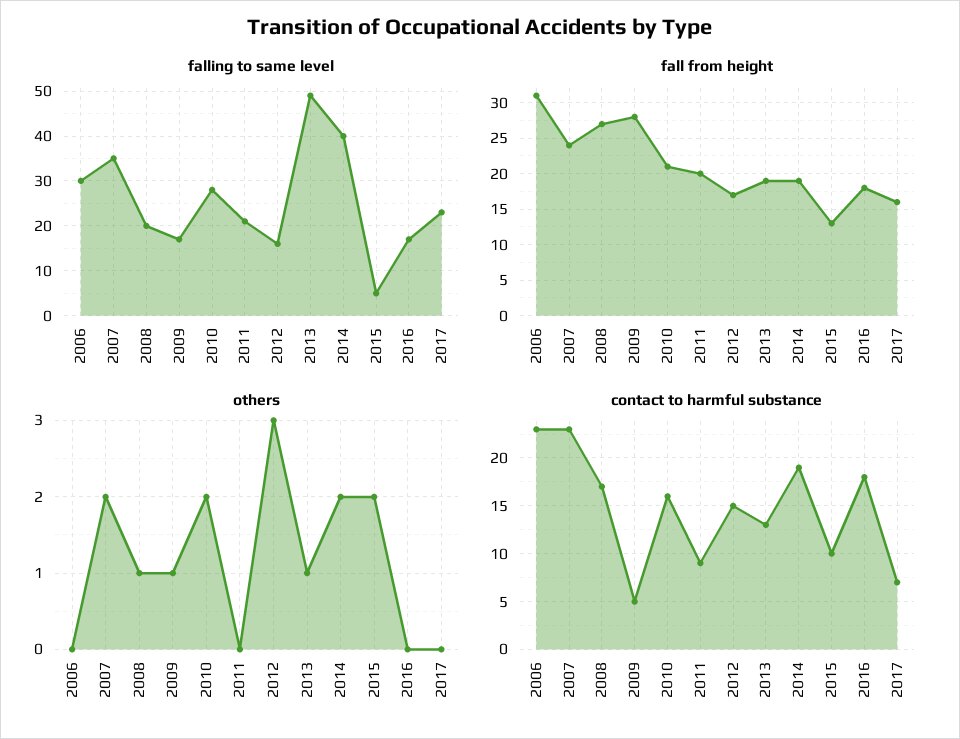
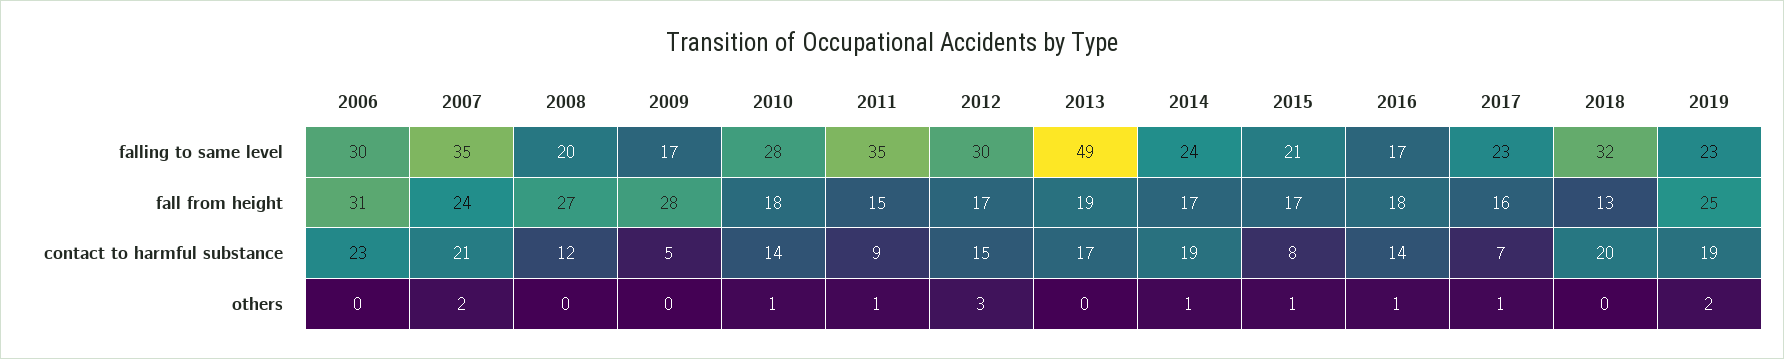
falling to same level, 2011: 20 -> 35
falling to same level, 2012: 15 -> 30
falling to same level, 2014: 40 -> 24
falling to same level, 2015: 5 -> 21
fall from height, 2010: 21 -> 18
fall from height, 2011: 20 -> 15
fall from height, 2014: 19 -> 17
fall from height, 2015: 13 -> 17
others, 2008: 1 -> 0
others, 2009: 1 -> 0
others, 2010: 2 -> 1
others, 2011: 0 -> 1
others, 2013: 1 -> 0
others, 2014: 2 -> 1
others, 2015: 2 -> 1
others, 2016: 0 -> 1
others, 2017: 0 -> 1
contact to harmful substance, 2007: 23 -> 21
contact to harmful substance, 2008: 17 -> 12
contact to harmful substance, 2010: 16 -> 14
contact to harmful substance, 2013: 13 -> 17
contact to harmful substance, 2015: 10 -> 8
contact to harmful substance, 2016: 18 -> 14
falling to same level, 2018: none -> 32
falling to same level, 2019: none -> 23
fall from height, 2018: none -> 13
fall from height, 2019: none -> 25
contact to harmful substance, 2018: none -> 20
contact to harmful substance, 2019: none -> 19
others, 2018: none -> 0
others, 2019: none -> 2

